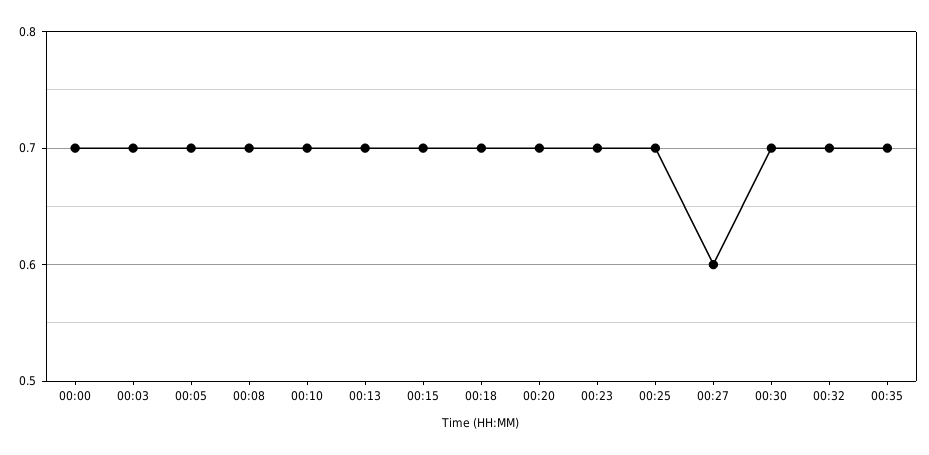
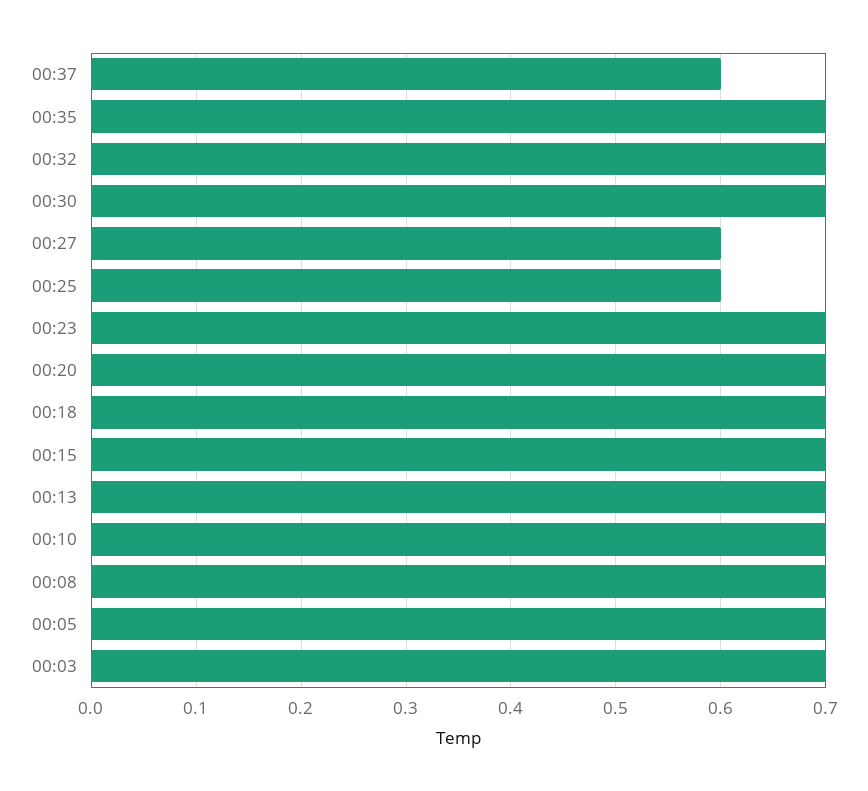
00:00: 0.7 -> none
00:25: 0.7 -> 0.6
00:37: none -> 0.6

